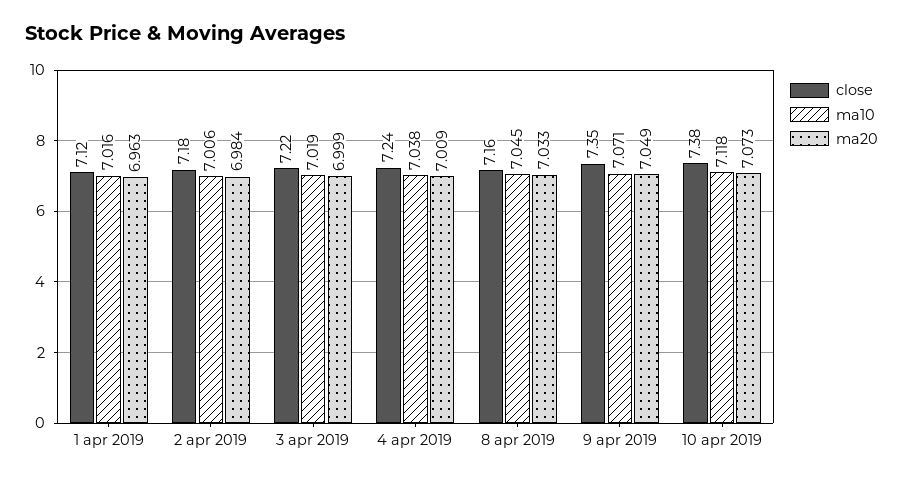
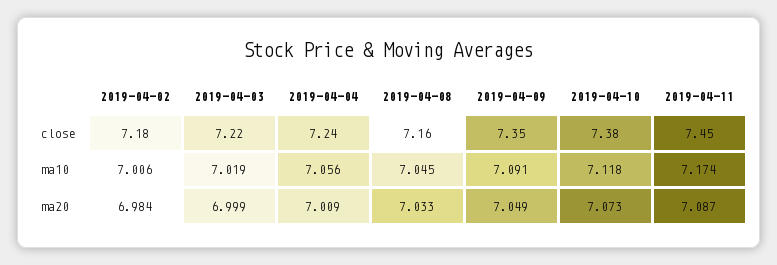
close, 1 apr 2019: 7.12 -> none
ma10, 1 apr 2019: 7.016 -> none
ma20, 1 apr 2019: 6.963 -> none
ma10, 4 apr 2019: 7.038 -> 7.056
ma10, 9 apr 2019: 7.071 -> 7.091
close, 2019-04-11: none -> 7.45
ma10, 2019-04-11: none -> 7.174
ma20, 2019-04-11: none -> 7.087

